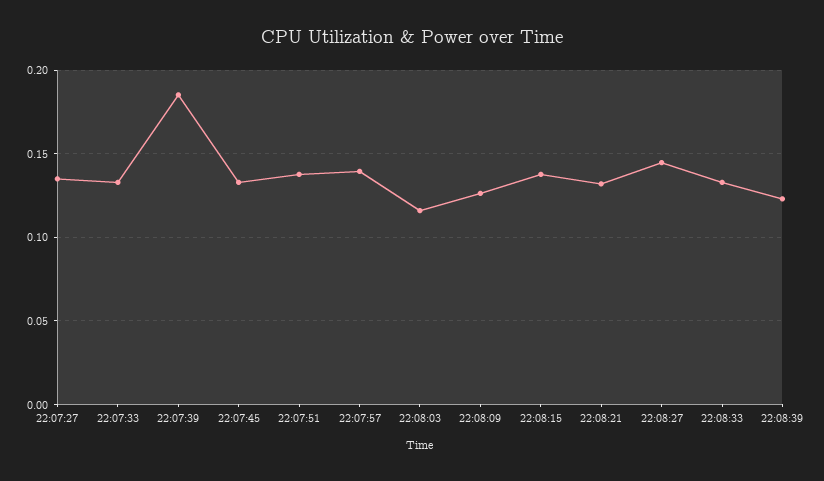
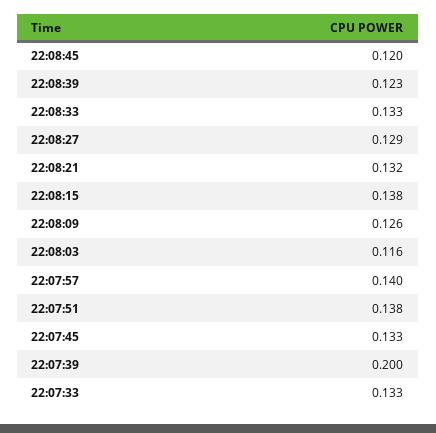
22:07:27: 0.135 -> none
22:07:39: 0.185 -> 0.2
22:08:27: 0.145 -> 0.129
22:08:45: none -> 0.12

